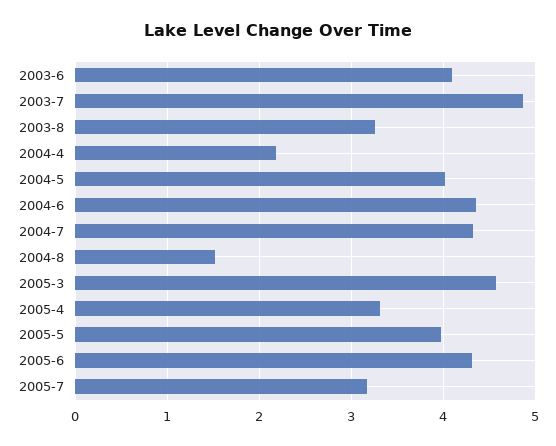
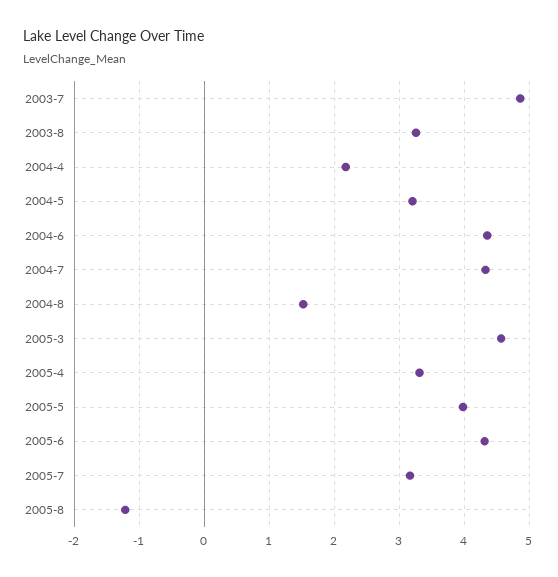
2003-6: 4.1 -> none
2004-5: 4 -> 3.2
2005-8: none -> -1.2

